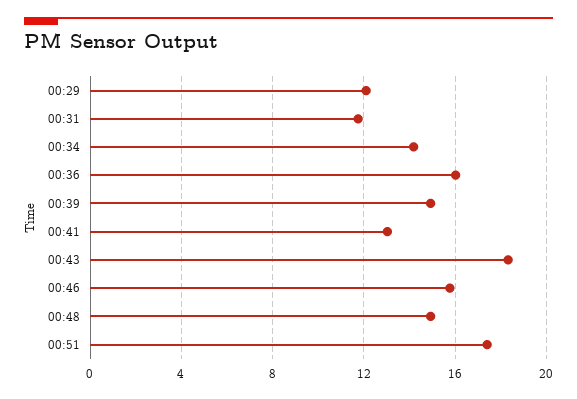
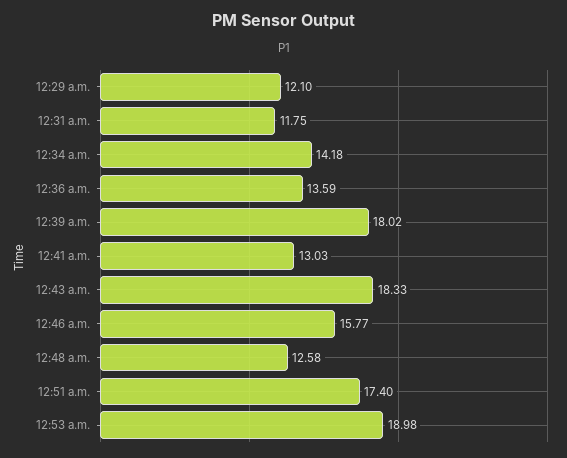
00:36: 16 -> 13.59
00:39: 15 -> 18.02
00:48: 15 -> 12.58
12:53 a.m.: none -> 18.98

